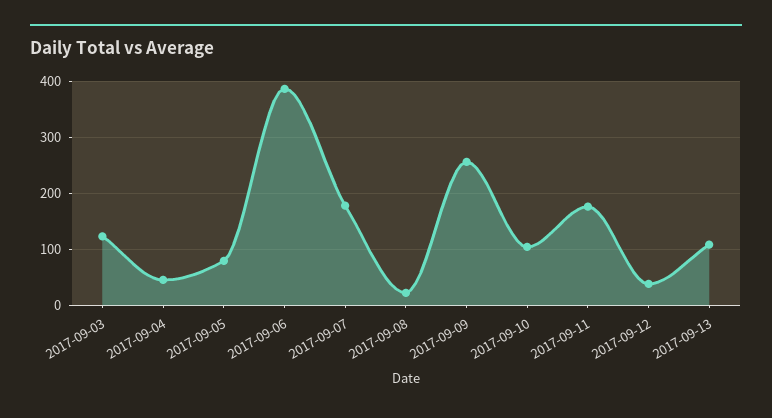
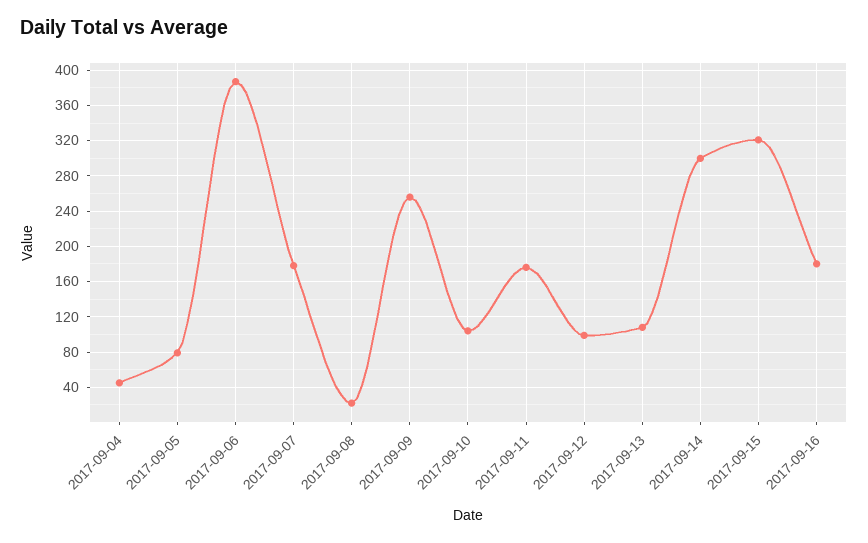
2017-09-03: 120 -> none
2017-09-12: 40 -> 100
2017-09-14: none -> 300
2017-09-15: none -> 320
2017-09-16: none -> 180

